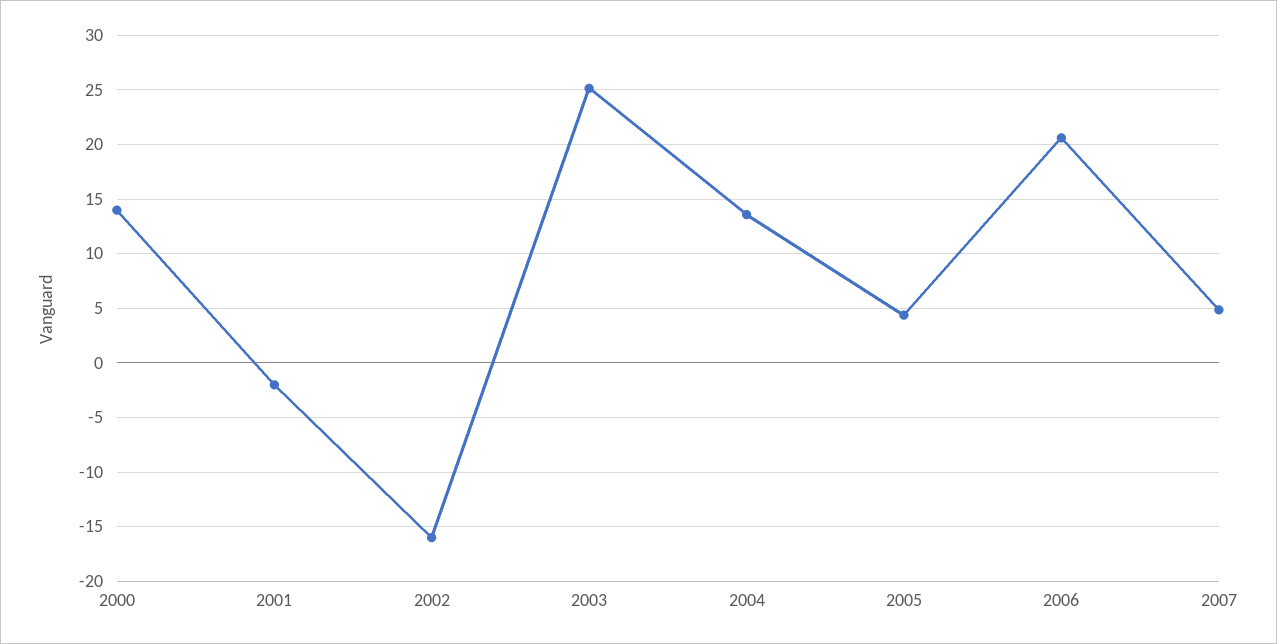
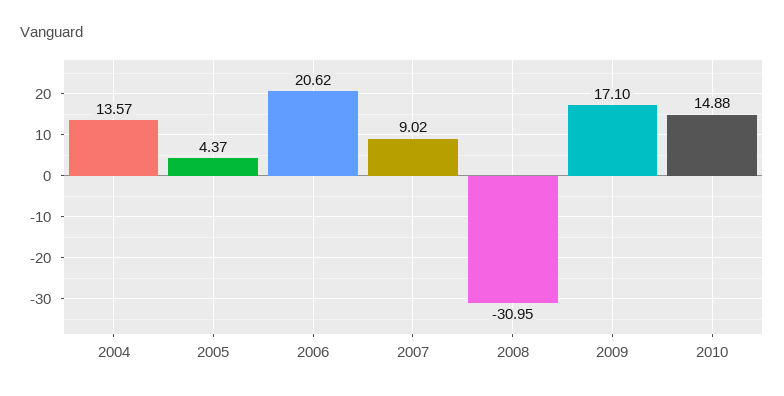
2000: 14 -> none
2001: -2 -> none
2002: -16 -> none
2003: 25 -> none
2007: 5 -> 9.02
2008: none -> -30.95
2009: none -> 17.1
2010: none -> 14.88

